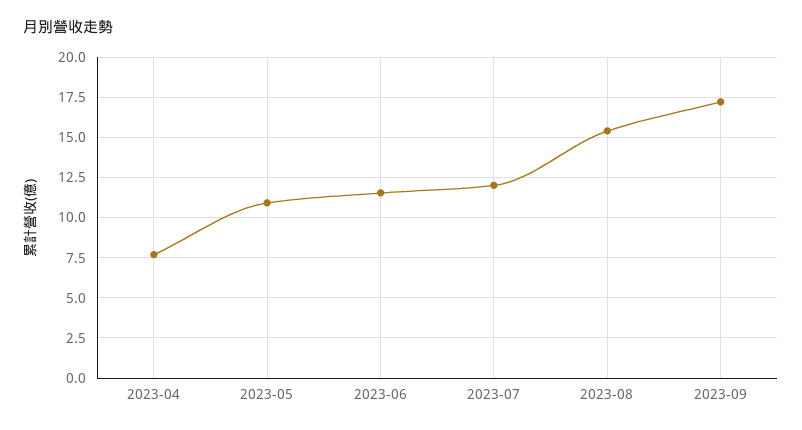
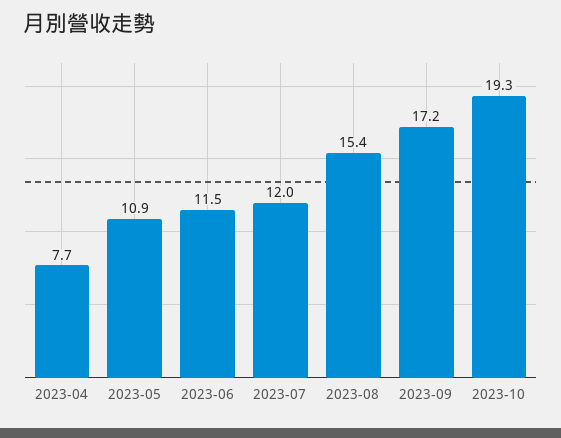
2023-10: none -> 19.3

